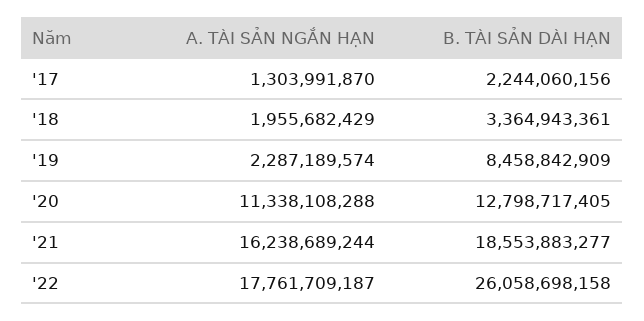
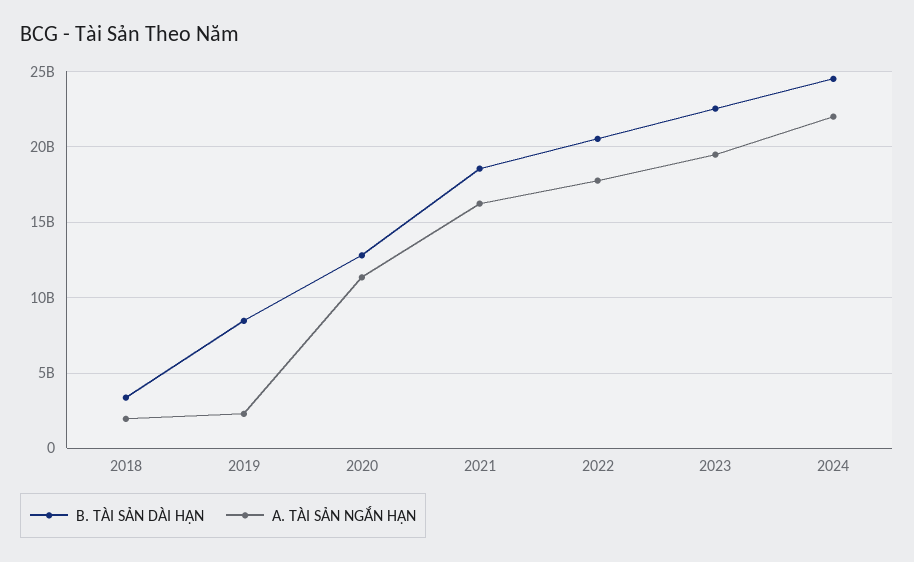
A. TÀI SẢN NGẮN HẠN, '17: 1303991870 -> none
B. TÀI SẢN DÀI HẠN, '17: 2244060156 -> none
B. TÀI SẢN DÀI HẠN, '22: 26058698158 -> 20500000000
B. TÀI SẢN DÀI HẠN, 2023: none -> 22500000000
A. TÀI SẢN NGẮN HẠN, 2023: none -> 19500000000
B. TÀI SẢN DÀI HẠN, 2024: none -> 24500000000
A. TÀI SẢN NGẮN HẠN, 2024: none -> 22000000000

